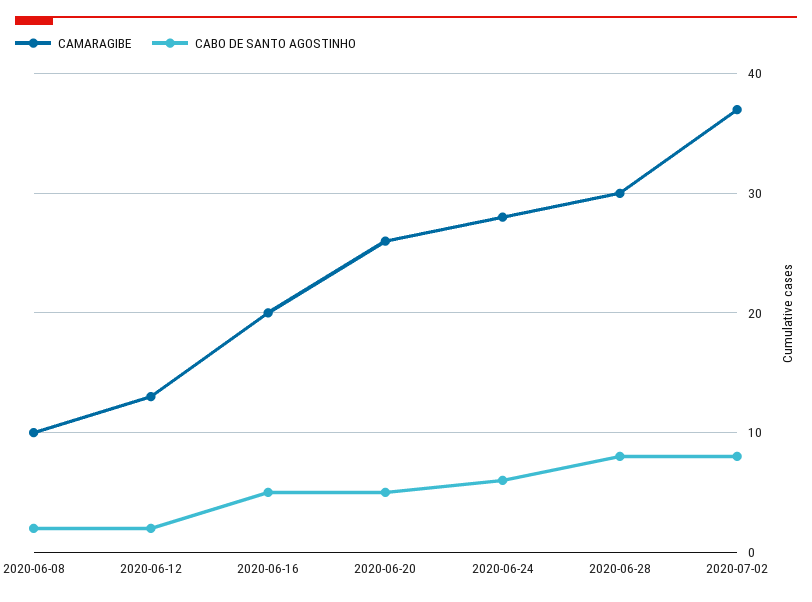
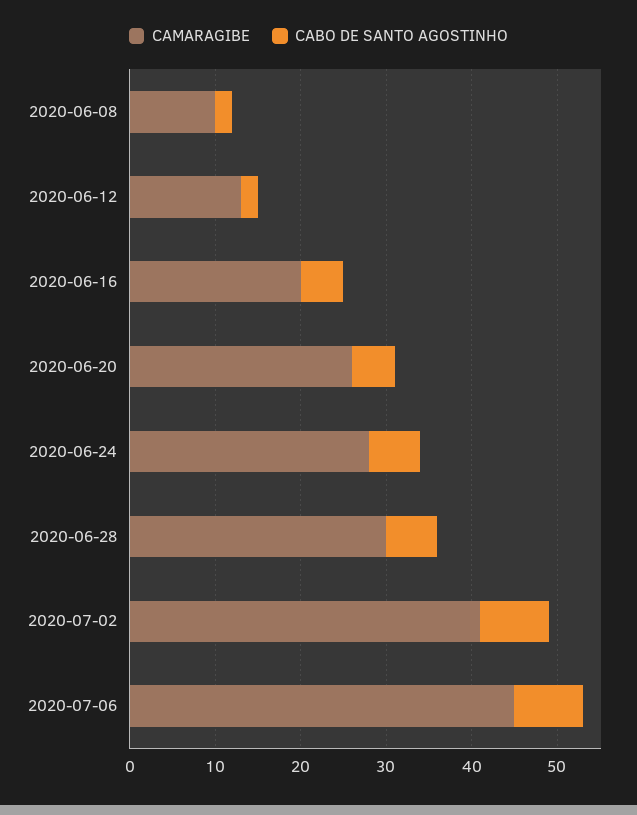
CABO DE SANTO AGOSTINHO, 2020-06-28: 8 -> 6
CAMARAGIBE, 2020-07-02: 37 -> 41
CAMARAGIBE, 2020-07-06: none -> 45
CABO DE SANTO AGOSTINHO, 2020-07-06: none -> 8

